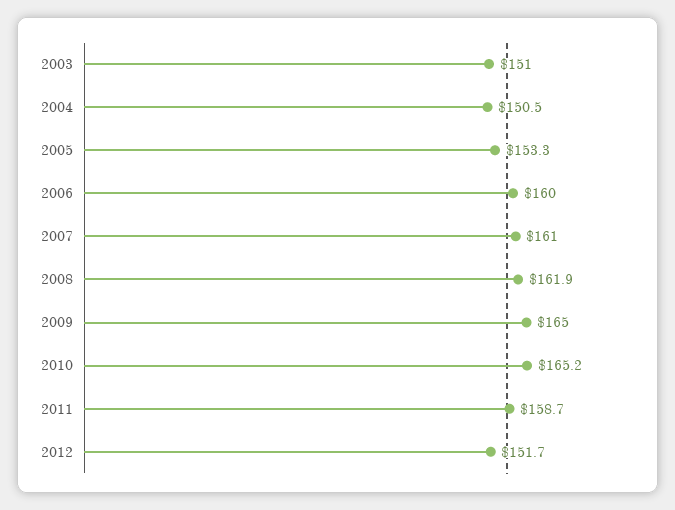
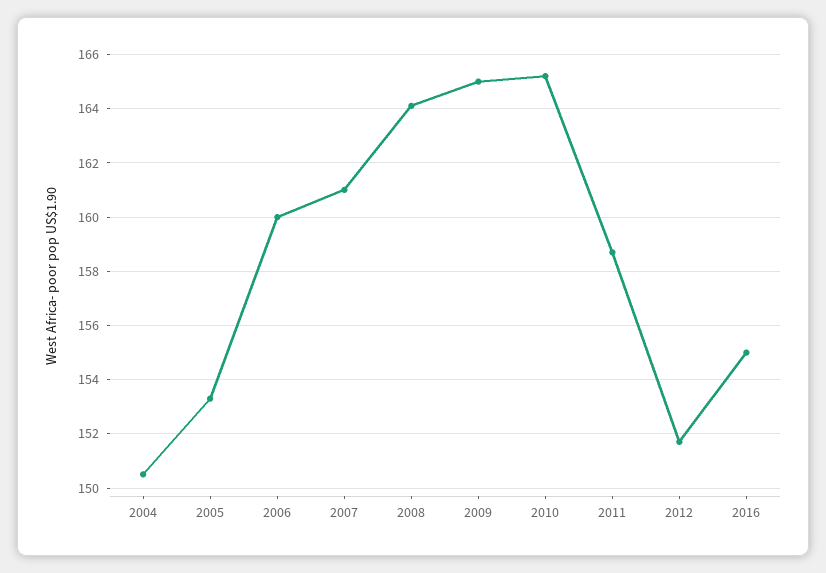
2003: 151 -> none
2008: 161.9 -> 164
2016: none -> 155

